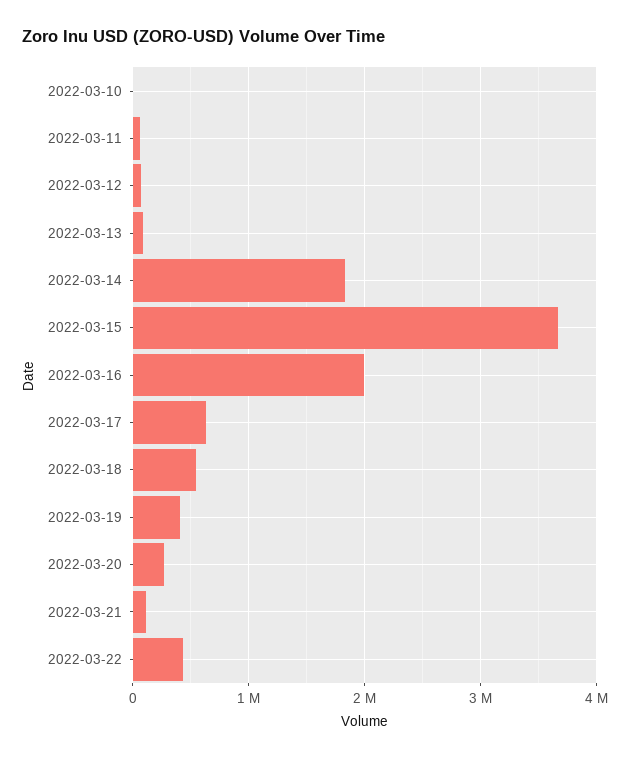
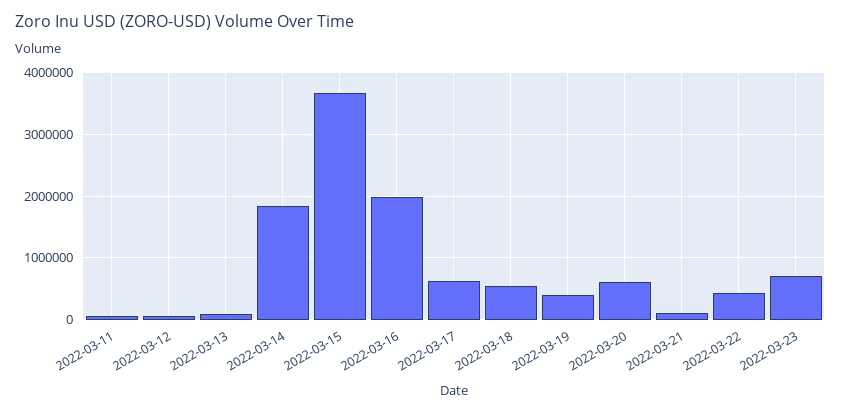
2022-03-10: 0 -> none
2022-03-20: 300000 -> 600000
2022-03-23: none -> 700000

